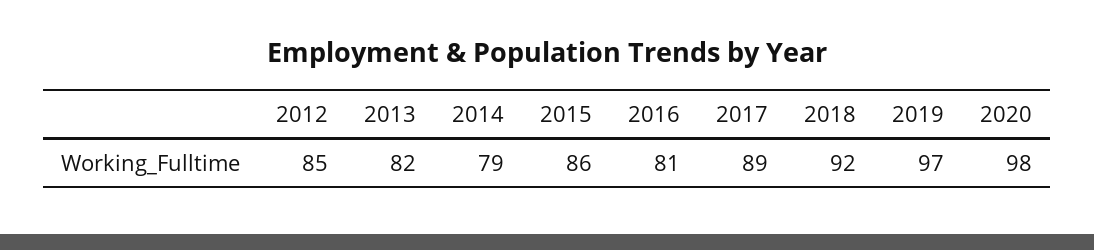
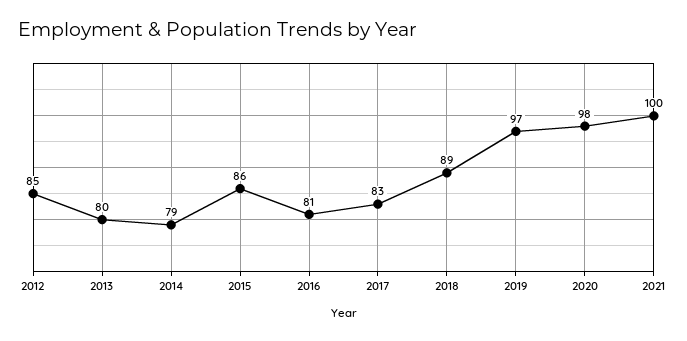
2013: 82 -> 80
2017: 89 -> 83
2018: 92 -> 89
2021: none -> 100

